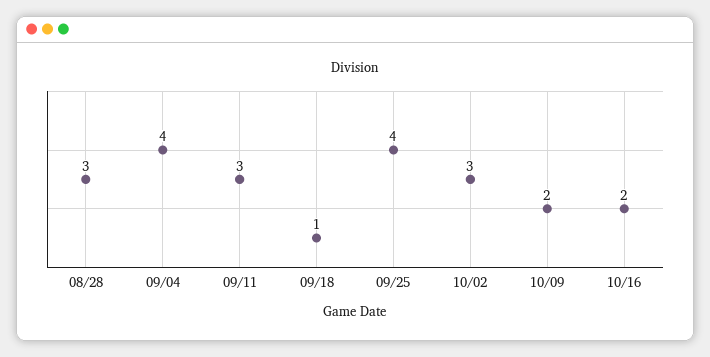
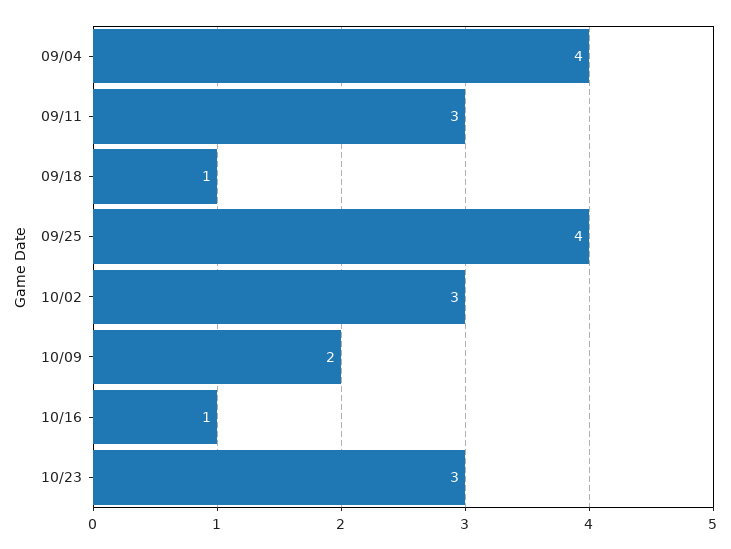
08/28: 3 -> none
10/16: 2 -> 1
10/23: none -> 3

